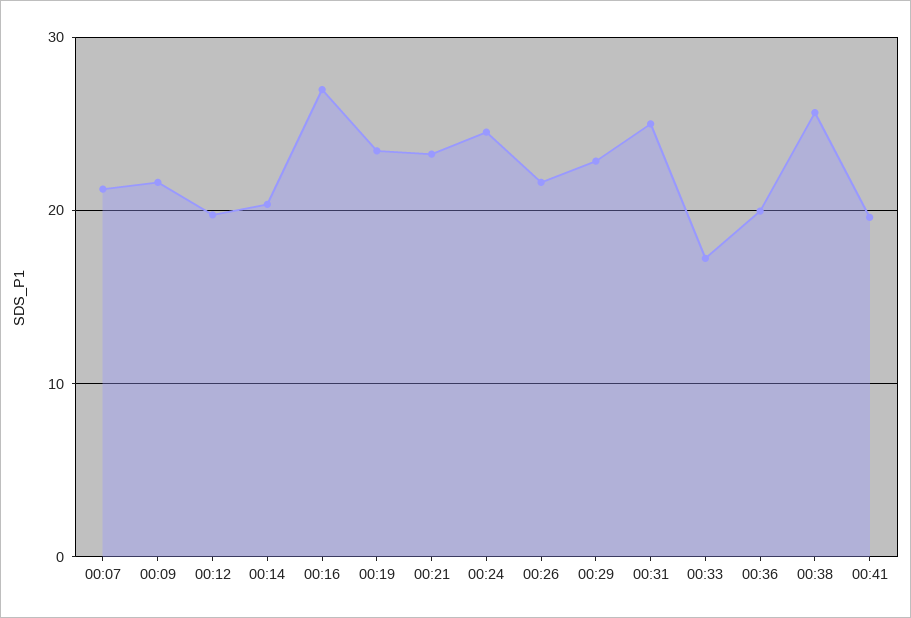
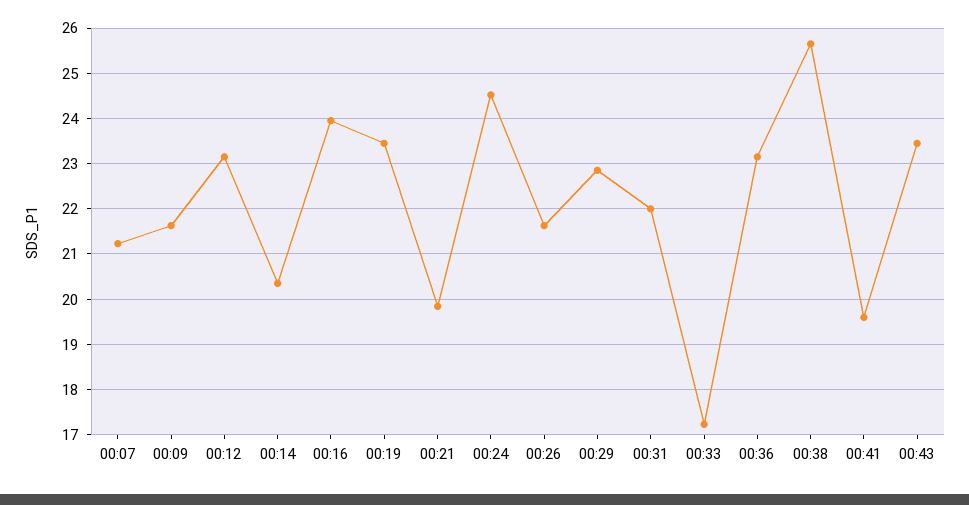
00:12: 20 -> 23.2
00:16: 27 -> 24
00:21: 23 -> 19.8
00:31: 25 -> 22
00:36: 20 -> 23.2
00:43: none -> 23.4

